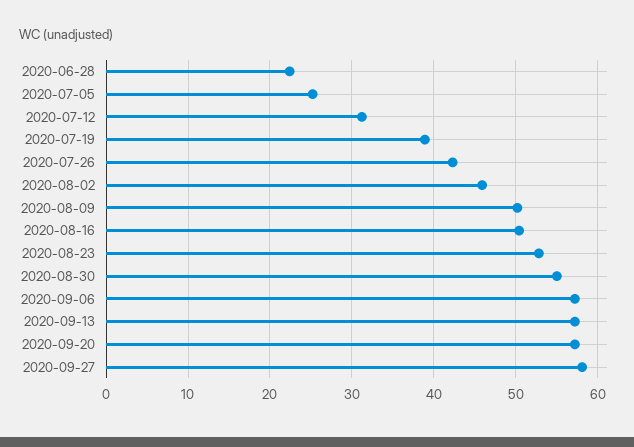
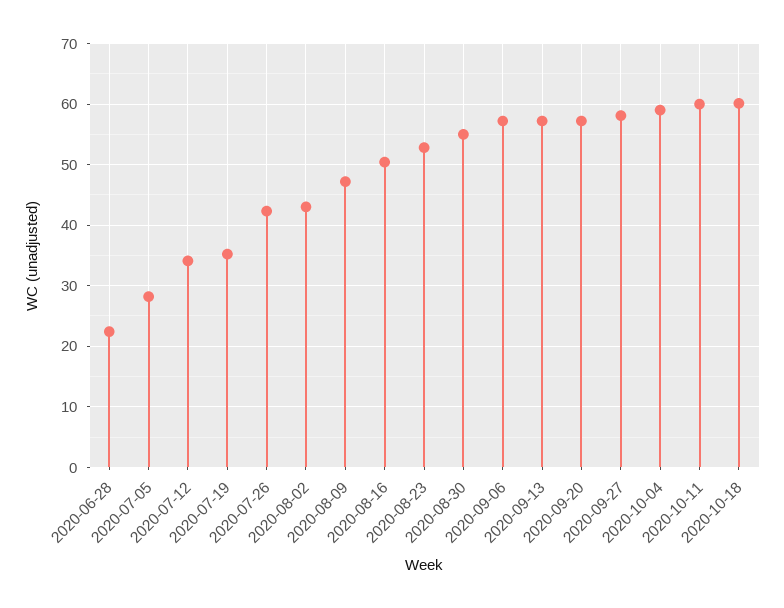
2020-07-05: 25 -> 28
2020-07-12: 31 -> 34
2020-07-19: 39 -> 35
2020-08-02: 46 -> 43
2020-08-09: 50 -> 47
2020-10-04: none -> 59
2020-10-11: none -> 60
2020-10-18: none -> 60

